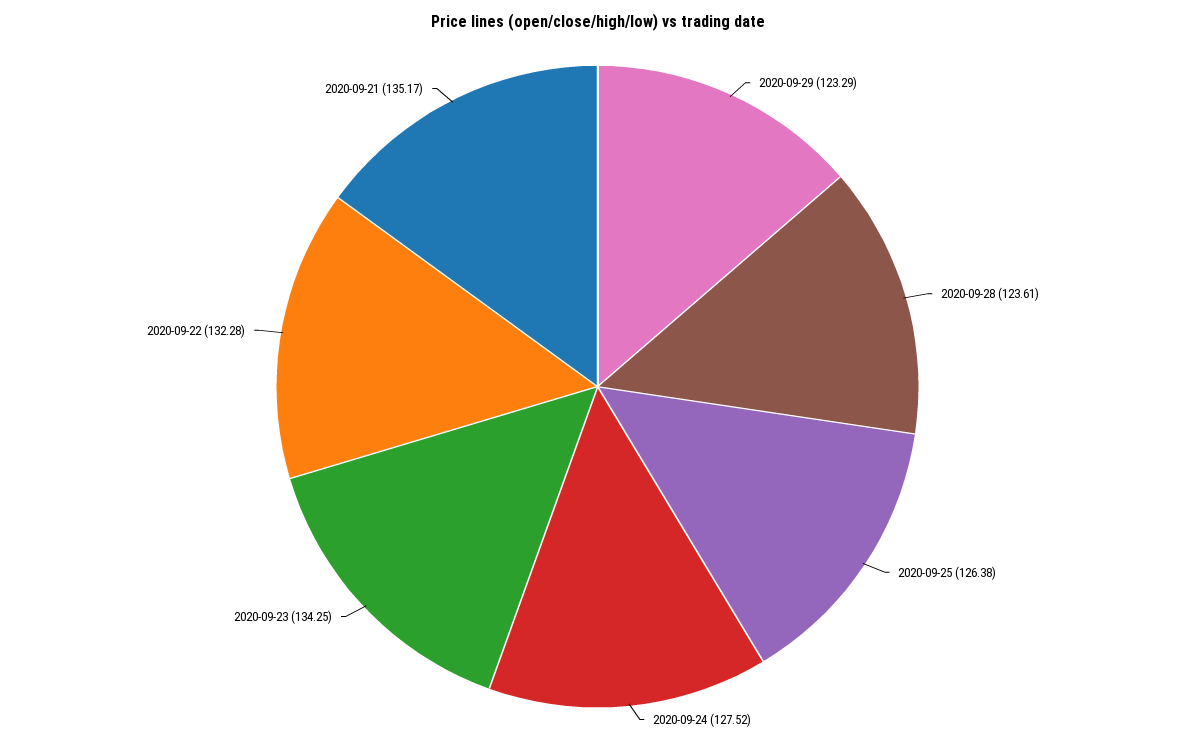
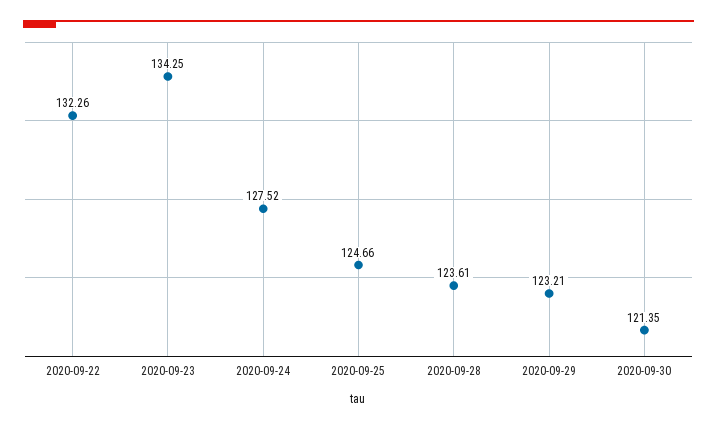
2020-09-29: 123.29 -> 123.21
2020-09-25: 126.38 -> 124.66
2020-09-22: 132.28 -> 132.26
2020-09-21: 135.17 -> none
2020-09-30: none -> 121.35

